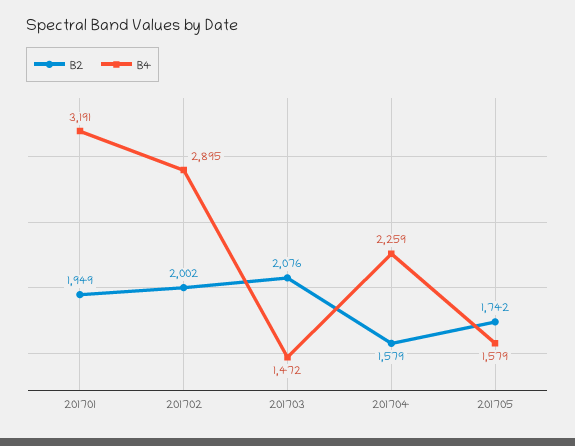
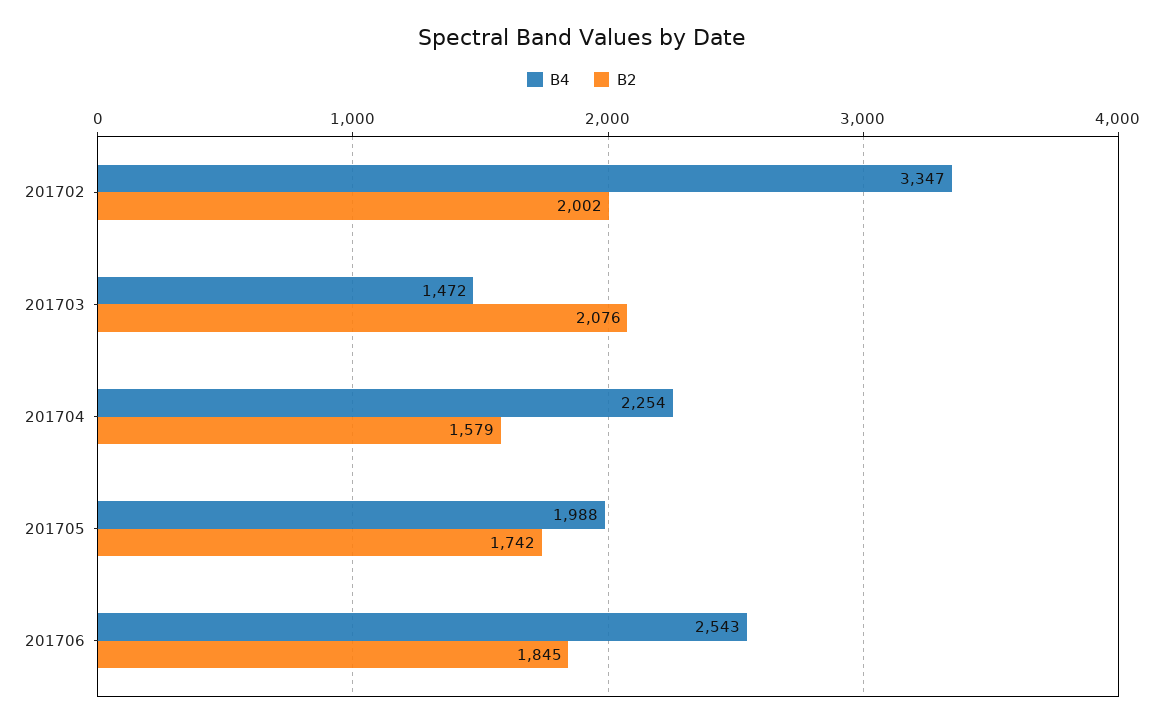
B2, 201701: 1949 -> none
B4, 201701: 3191 -> none
B4, 201702: 2895 -> 3347
B4, 201704: 2259 -> 2254
B4, 201705: 1579 -> 1988
B4, 201706: none -> 2543
B2, 201706: none -> 1845

